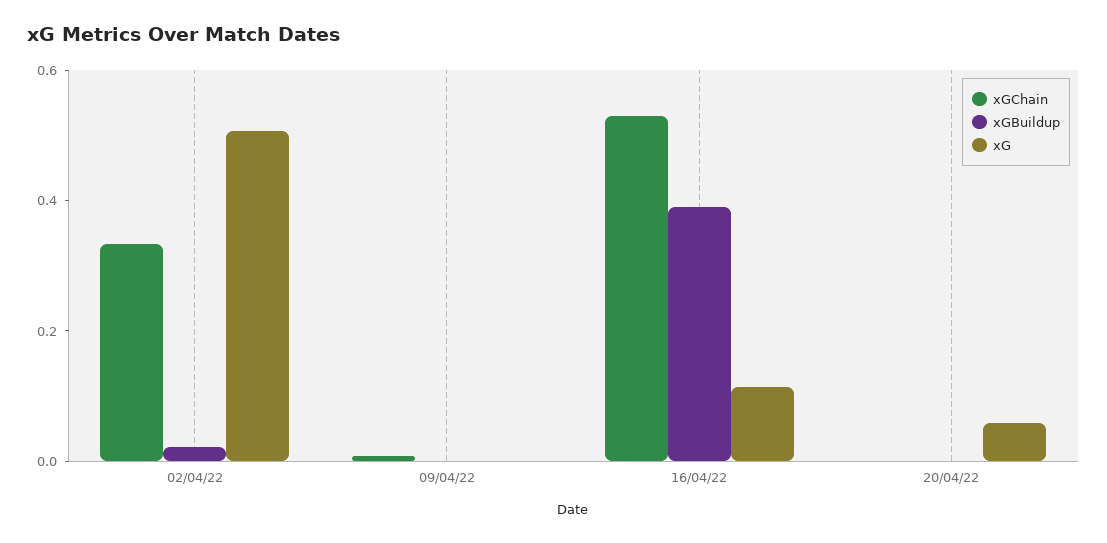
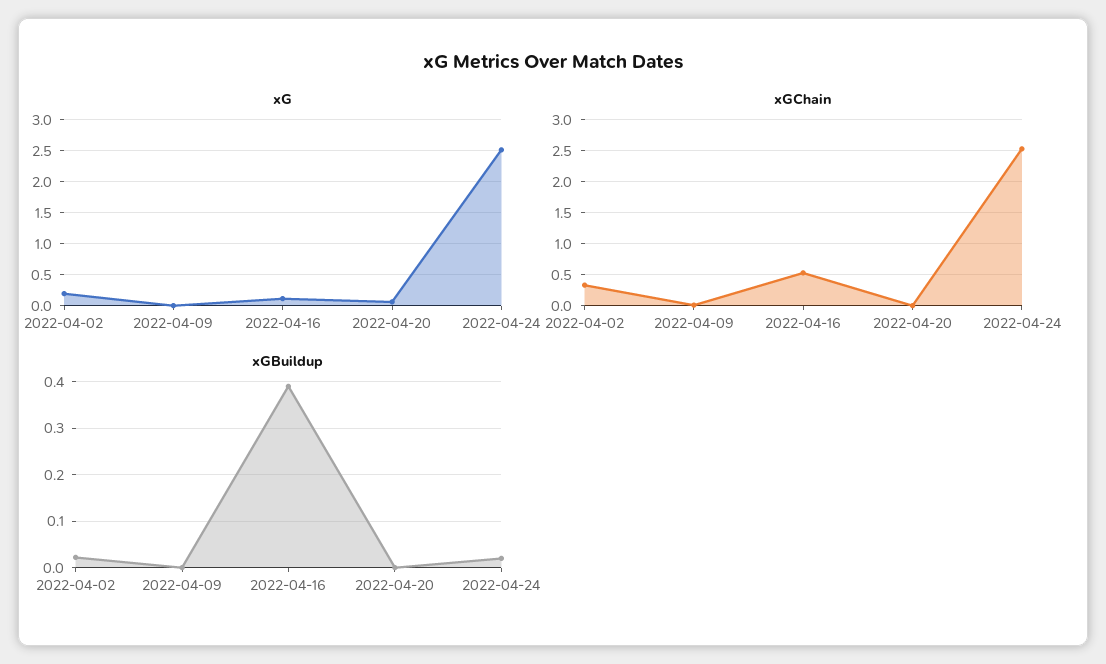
xG, 02/04/22: 0.5 -> 0.2
xG, 2022-04-24: none -> 2.5
xGChain, 2022-04-24: none -> 2.5
xGBuildup, 2022-04-24: none -> 0.02

